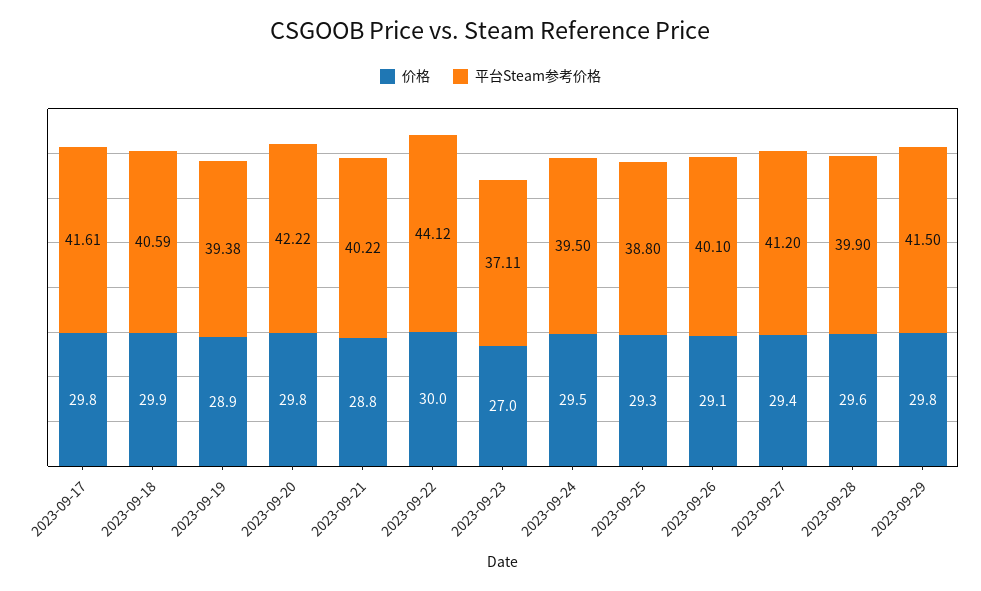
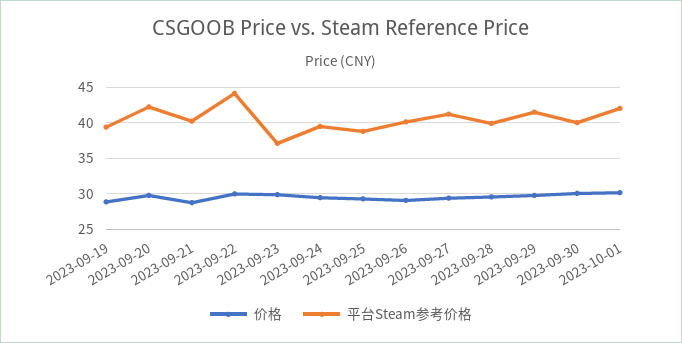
价格, 2023-09-17: 29.8 -> none
平台Steam参考价格, 2023-09-17: 41.61 -> none
价格, 2023-09-18: 29.9 -> none
平台Steam参考价格, 2023-09-18: 40.59 -> none
价格, 2023-09-23: 27 -> 30
价格, 2023-09-30: none -> 30
平台Steam参考价格, 2023-09-30: none -> 40
价格, 2023-10-01: none -> 30
平台Steam参考价格, 2023-10-01: none -> 42

